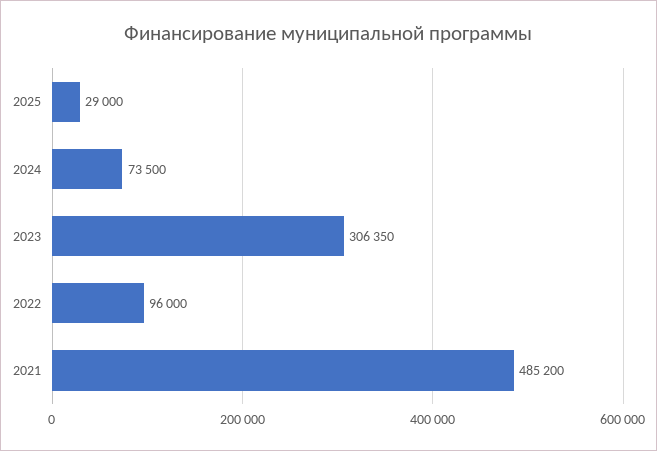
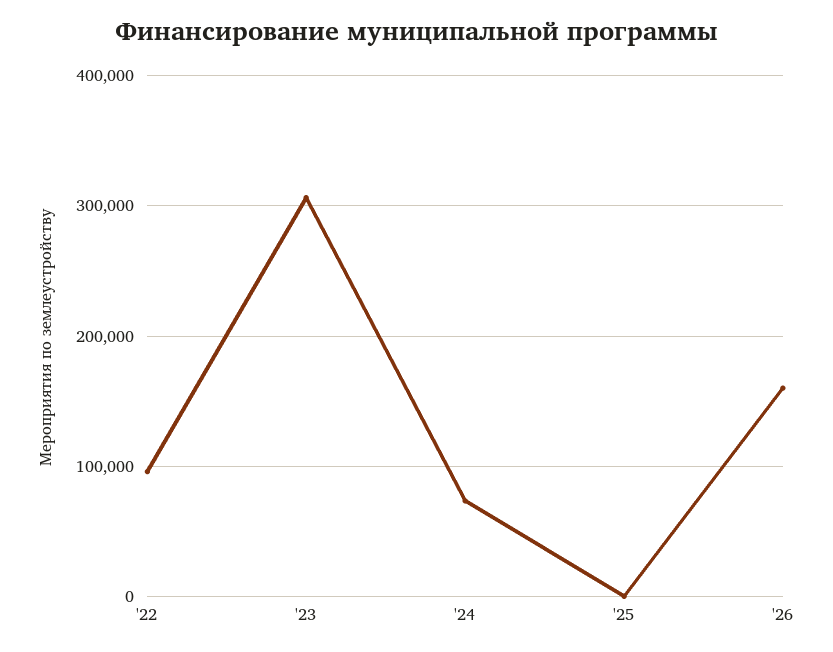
2025: 29000 -> 0
2021: 485200 -> none
'26: none -> 160000

